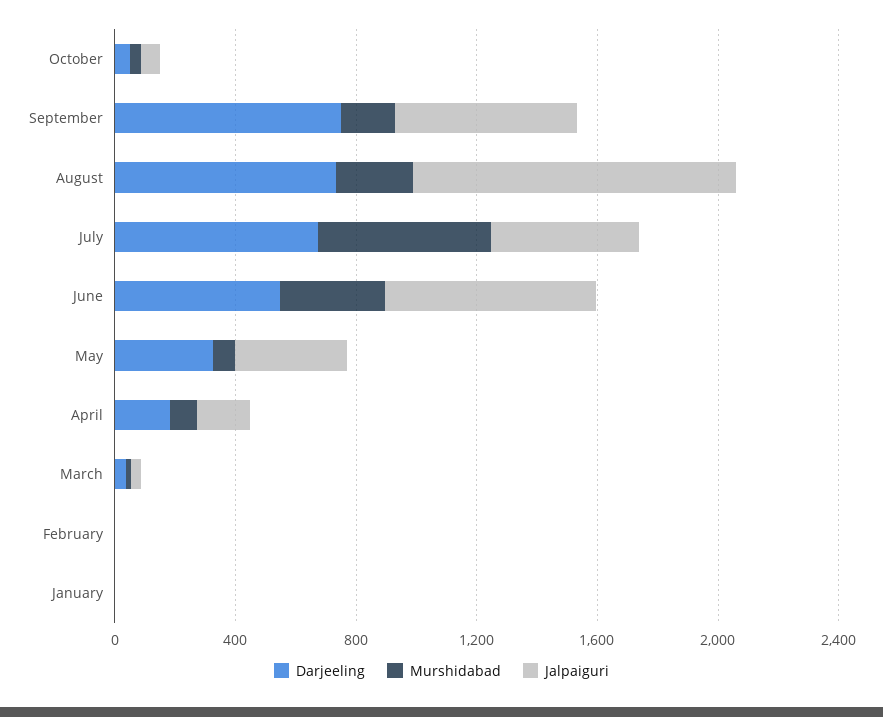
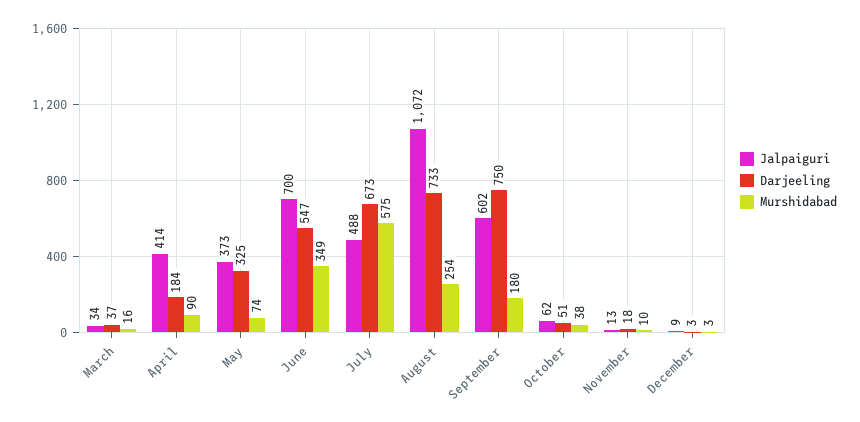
Jalpaiguri, April: 200 -> 414
Darjeeling, February: 0 -> none
Murshidabad, February: 0 -> none
Jalpaiguri, February: 0 -> none
Darjeeling, January: 0 -> none
Murshidabad, January: 0 -> none
Jalpaiguri, January: 0 -> none
Jalpaiguri, November: none -> 13
Darjeeling, November: none -> 18
Murshidabad, November: none -> 10
Jalpaiguri, December: none -> 9
Darjeeling, December: none -> 3
Murshidabad, December: none -> 3

